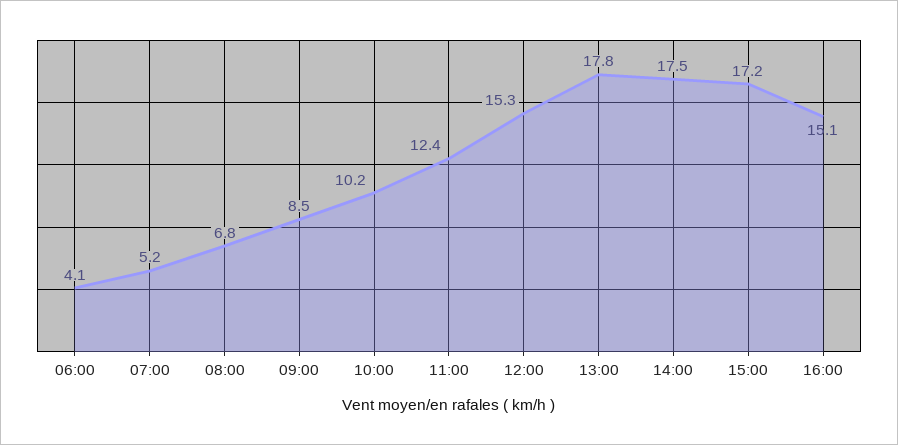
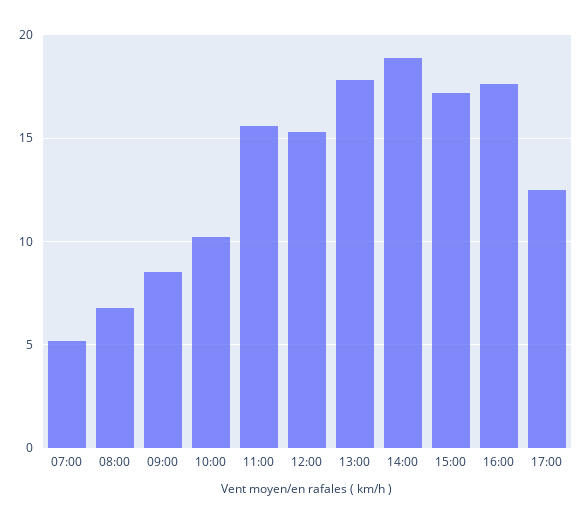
06:00: 4.1 -> none
11:00: 12.4 -> 15.5
14:00: 17.5 -> 19
16:00: 15.1 -> 17.5
17:00: none -> 12.5

